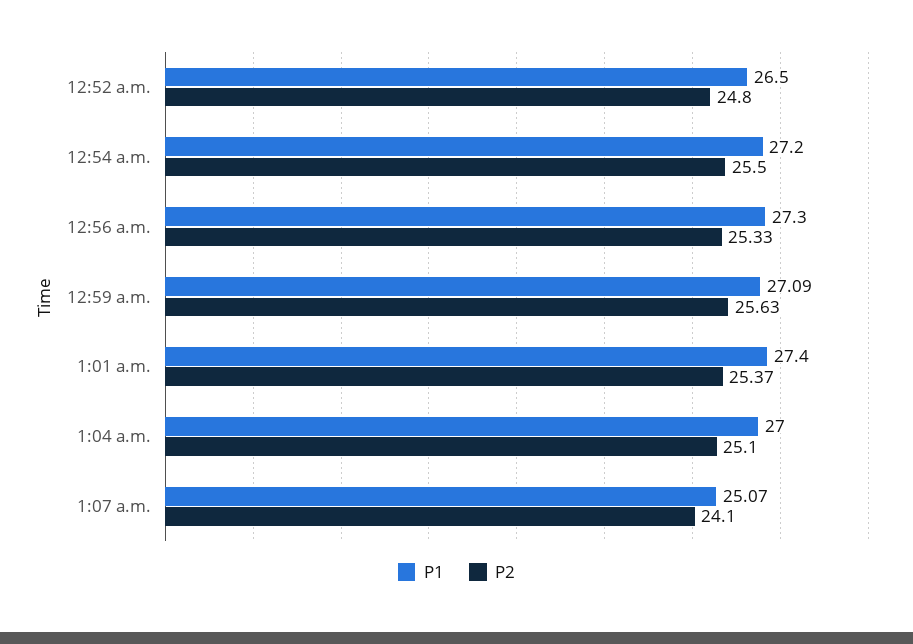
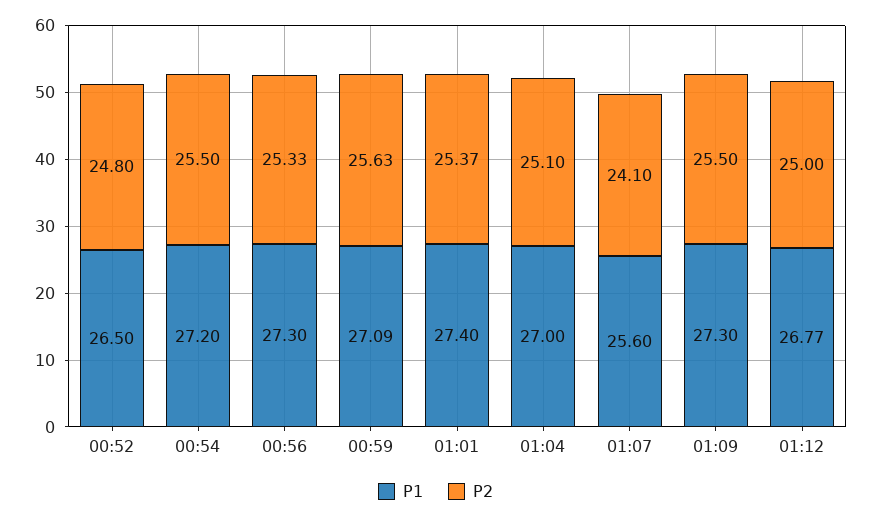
P1, 1:07 a.m.: 25.07 -> 25.6
P1, 01:09: none -> 27.3
P2, 01:09: none -> 25.5
P1, 01:12: none -> 26.77
P2, 01:12: none -> 25

